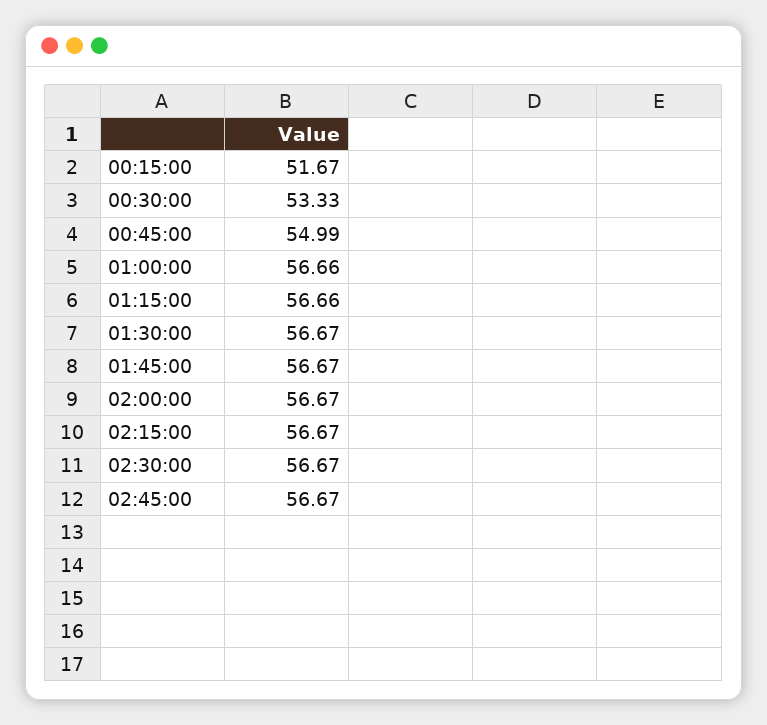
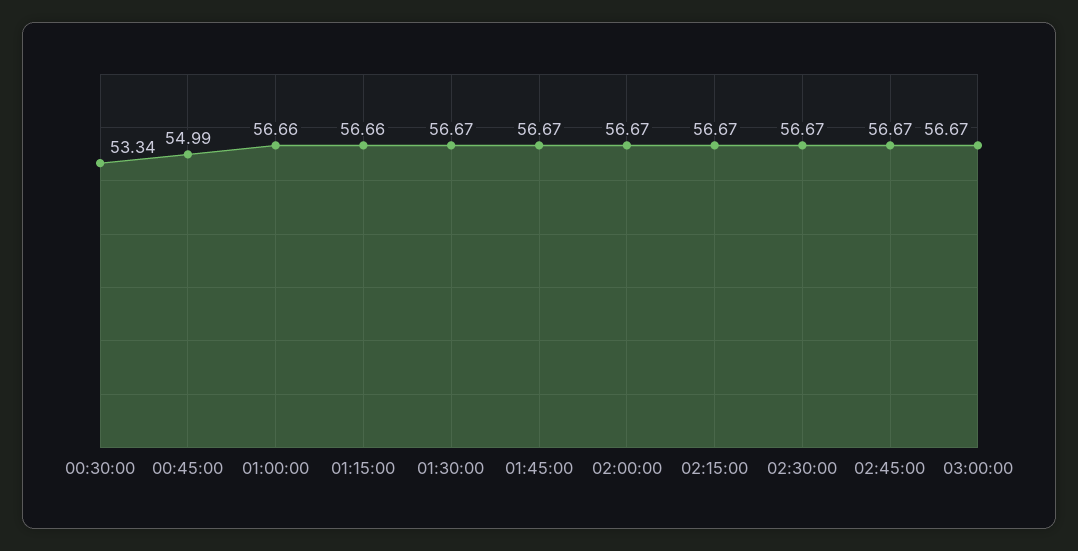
00:15:00: 51.67 -> none
00:30:00: 53.33 -> 53.34
03:00:00: none -> 56.67

